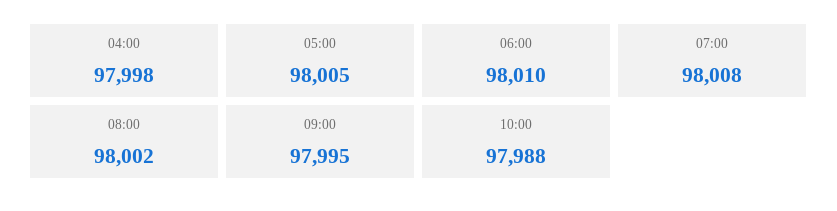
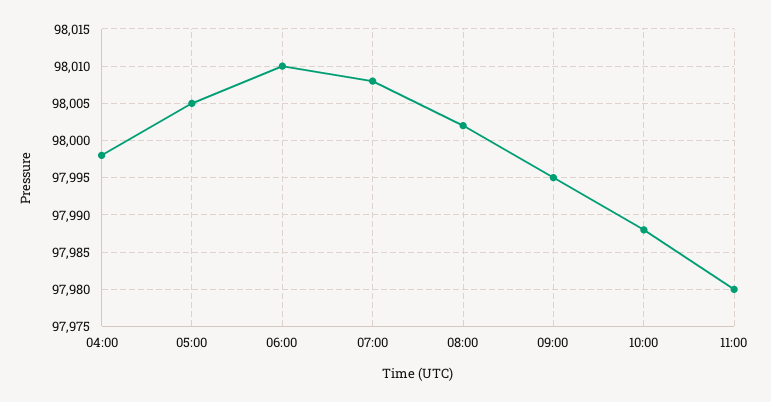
11:00: none -> 97980

